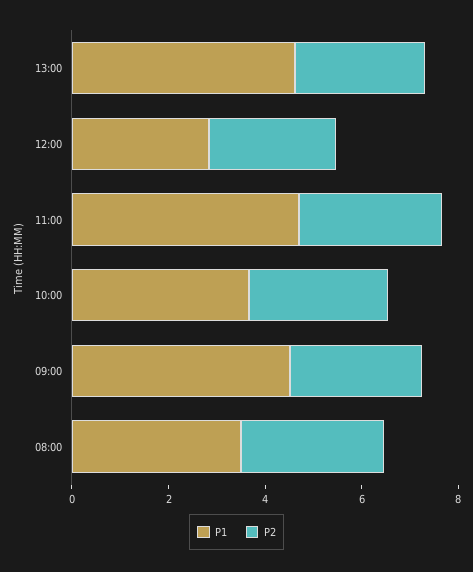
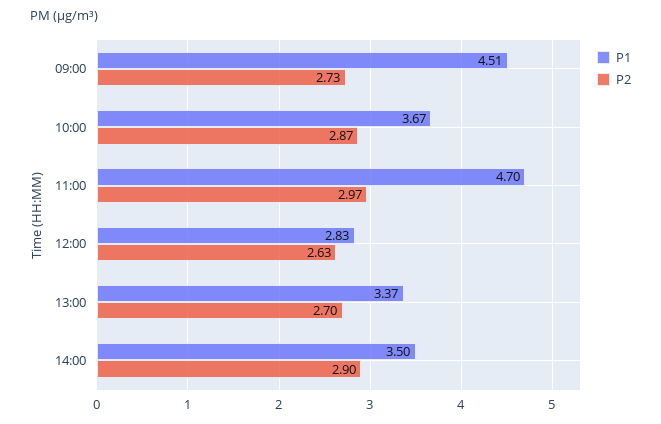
P1, 13:00: 4.5 -> 3.37
P1, 08:00: 3.5 -> none
P2, 08:00: 3 -> none
P1, 14:00: none -> 3.5
P2, 14:00: none -> 2.9

